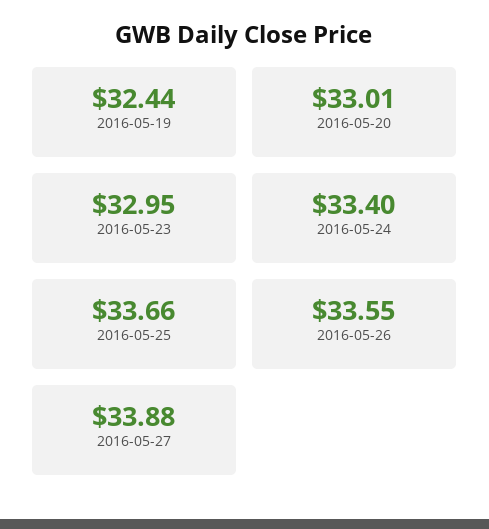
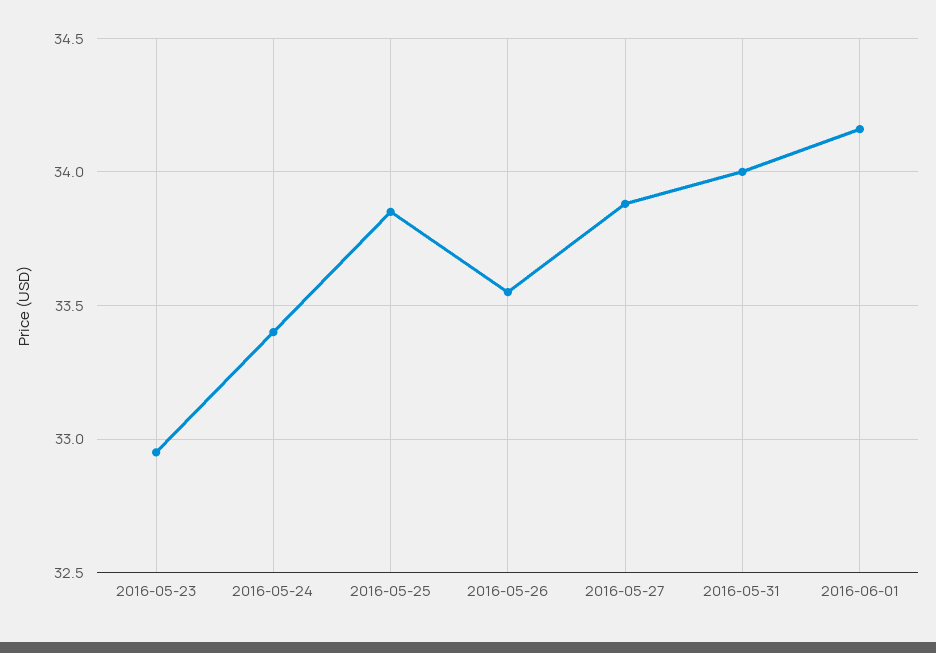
2016-05-19: 32.44 -> none
2016-05-20: 33.01 -> none
2016-05-25: 33.66 -> 33.85
2016-05-31: none -> 34
2016-06-01: none -> 34.15

